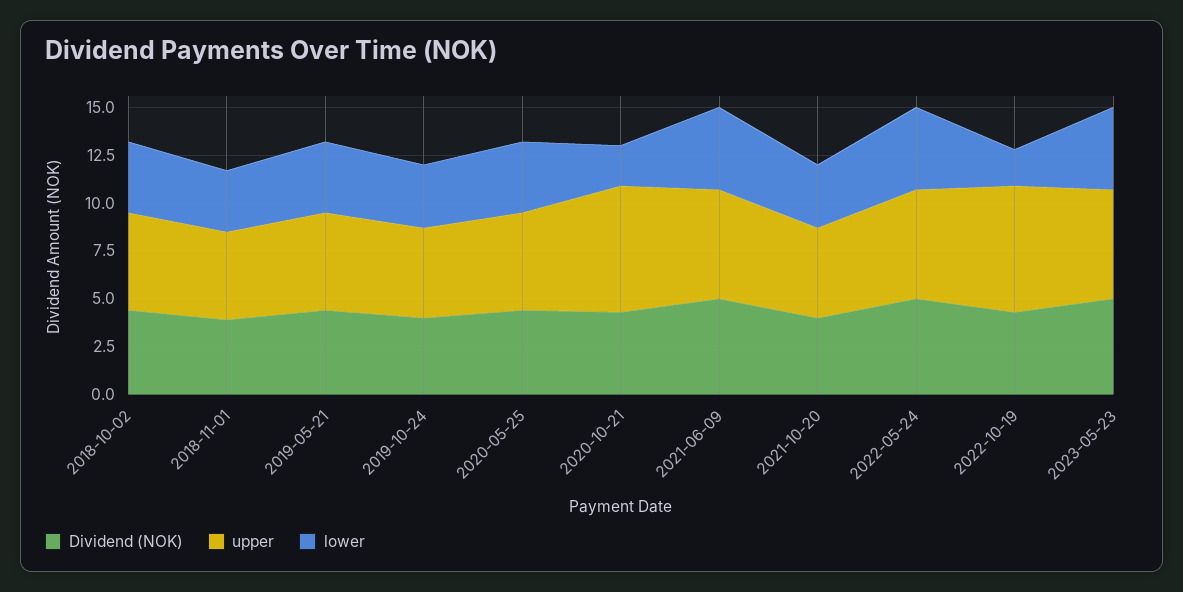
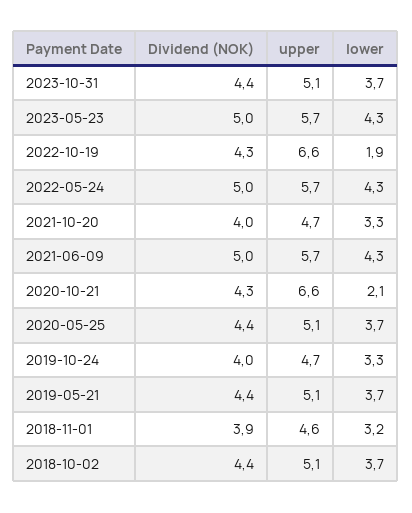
Dividend (NOK), 2023-10-31: none -> 4.4
upper, 2023-10-31: none -> 5.1
lower, 2023-10-31: none -> 3.7

